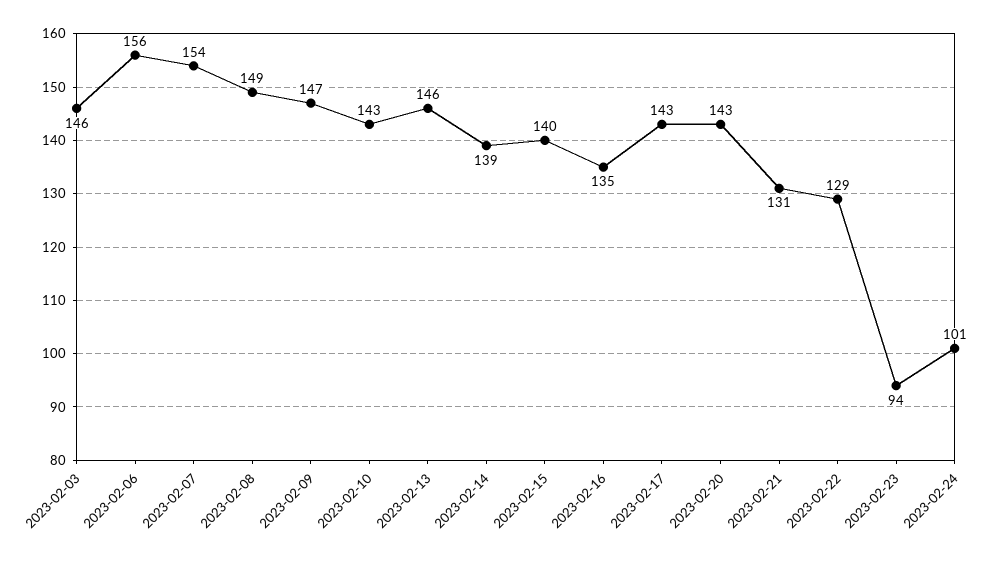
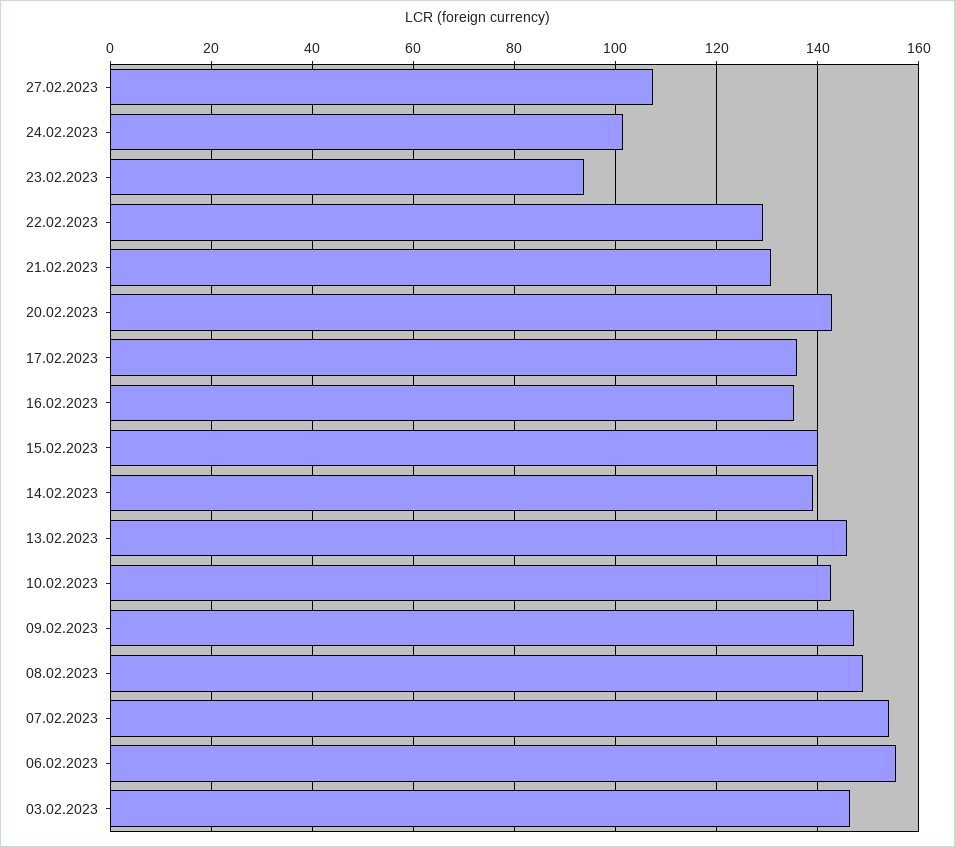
2023-02-17: 143 -> 136
27.02.2023: none -> 108

